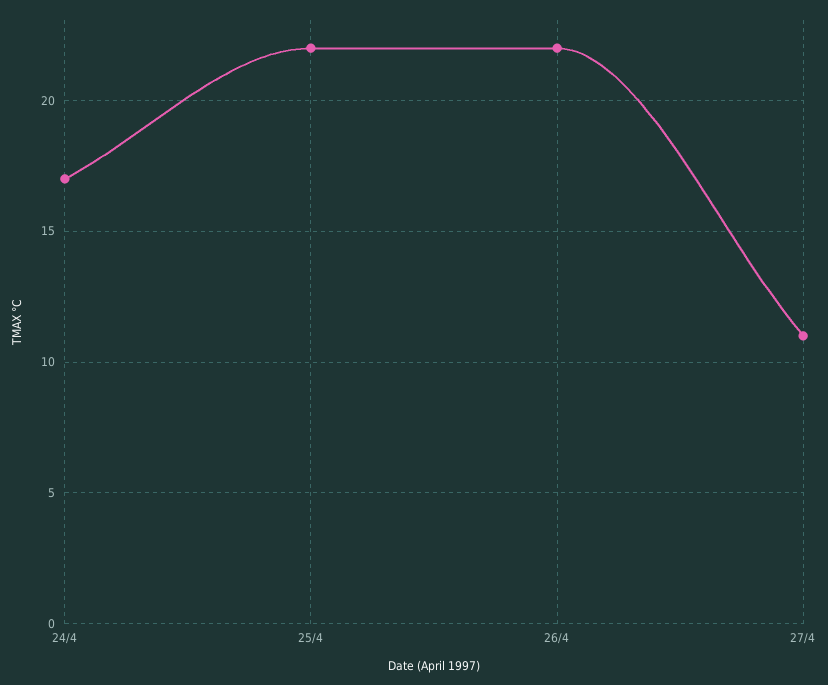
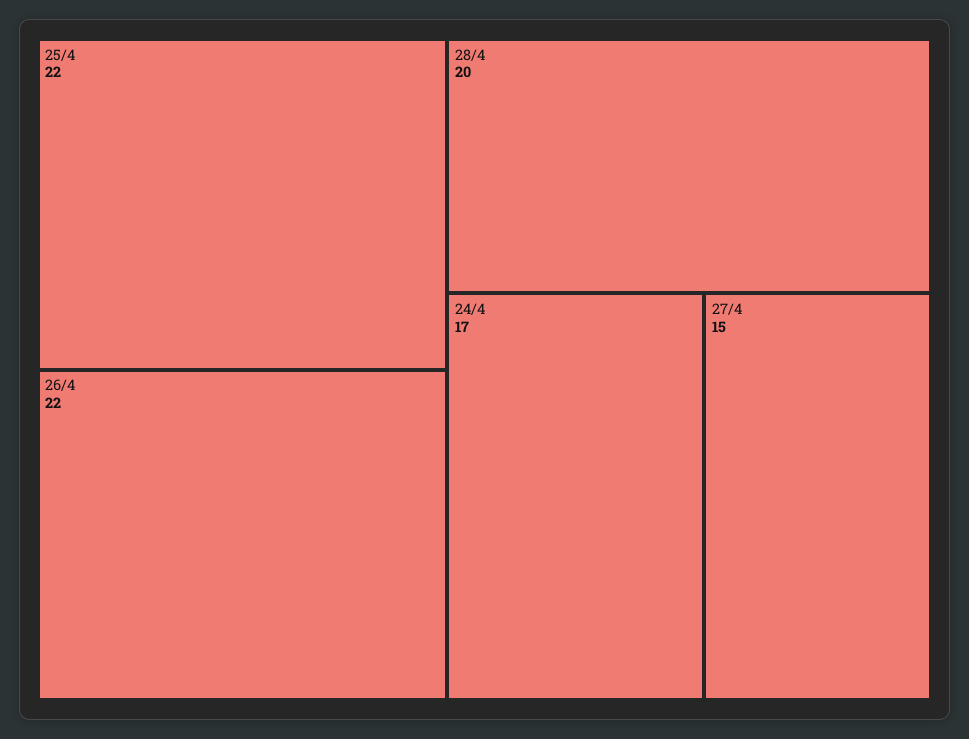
27/4: 11 -> 15
28/4: none -> 20

